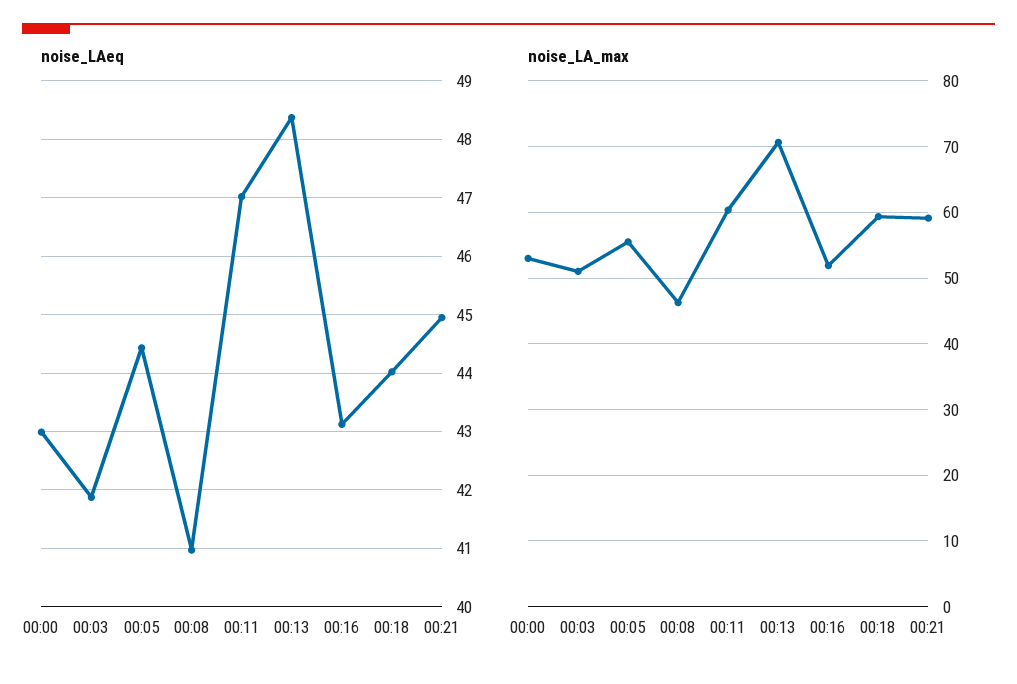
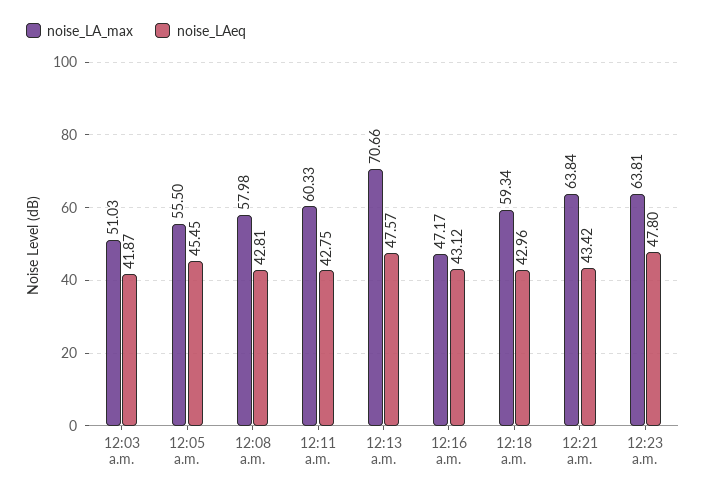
noise_LAeq, 00:00: 43 -> none
noise_LAeq, 00:05: 44.4 -> 45.45
noise_LAeq, 00:08: 41 -> 42.81
noise_LAeq, 00:11: 47 -> 42.75
noise_LAeq, 00:13: 48.4 -> 47.57
noise_LAeq, 00:18: 44 -> 42.96
noise_LAeq, 00:21: 45 -> 43.42
noise_LA_max, 00:00: 53 -> none
noise_LA_max, 00:08: 46 -> 57.98
noise_LA_max, 00:16: 52 -> 47.17
noise_LA_max, 00:21: 59 -> 63.84
noise_LA_max, 12:23 a.m.: none -> 63.81
noise_LAeq, 12:23 a.m.: none -> 47.8

